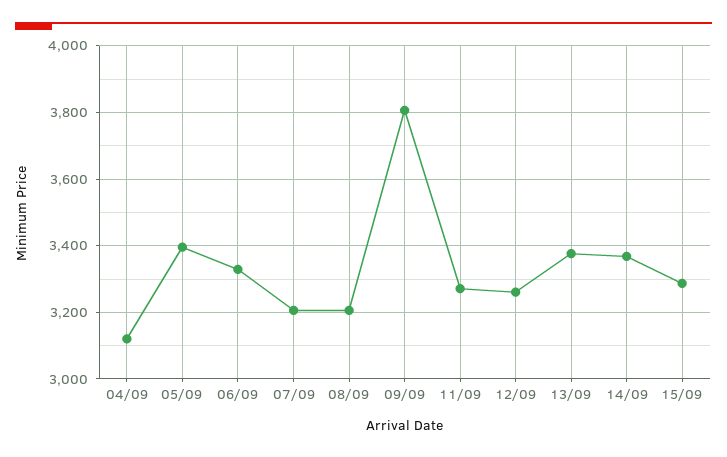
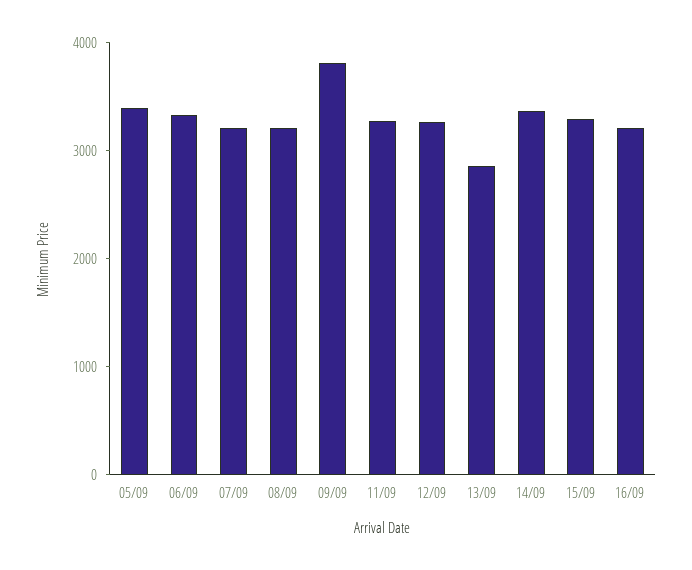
04/09: 3120 -> none
13/09: 3380 -> 2800
16/09: none -> 3200

